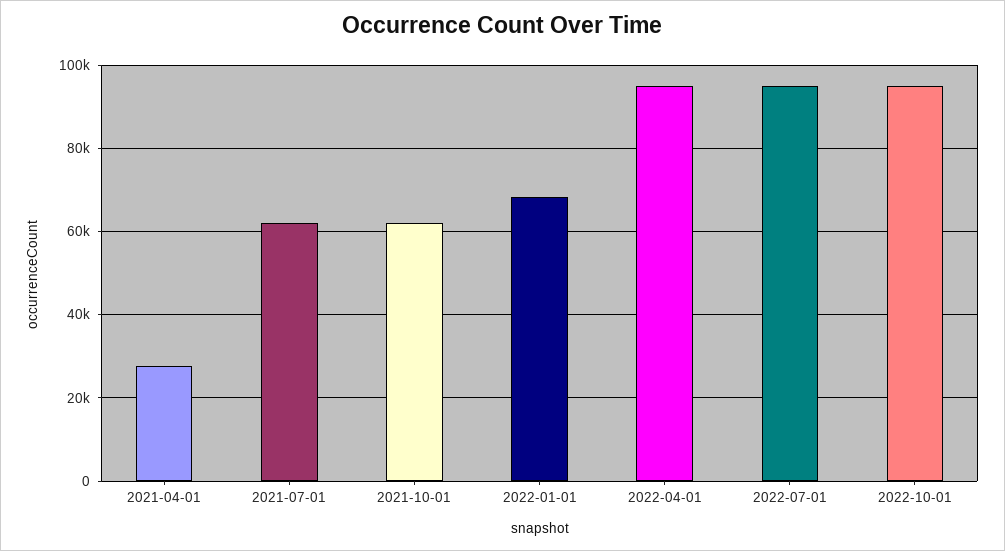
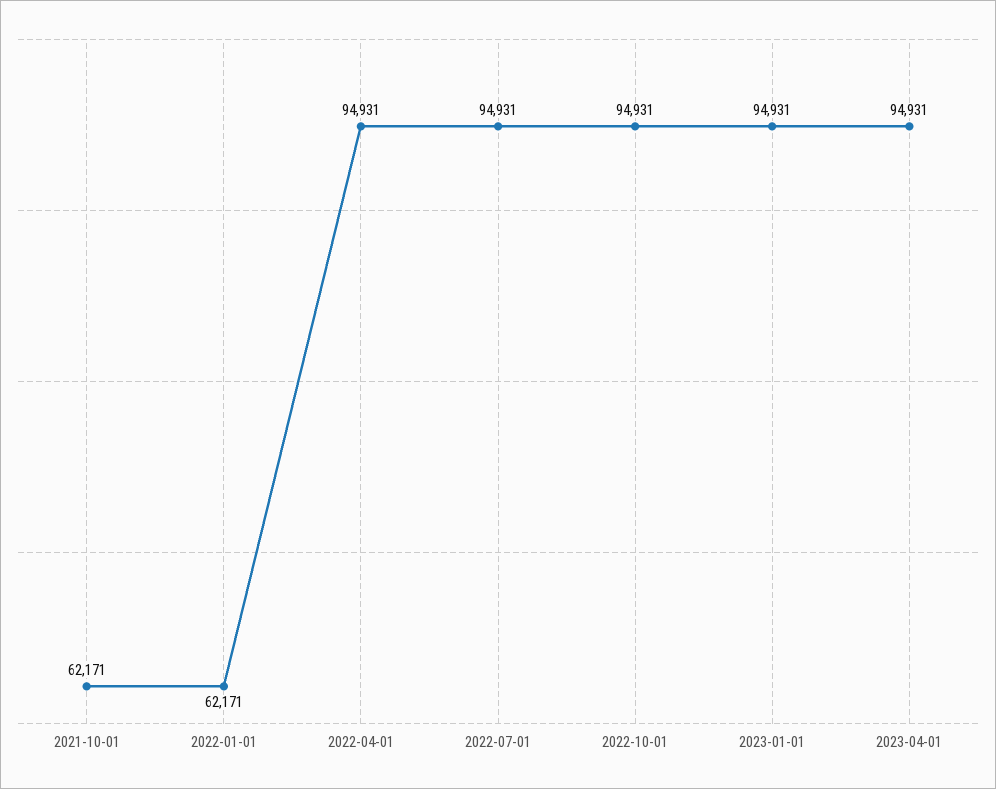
2021-04-01: 28000 -> none
2021-07-01: 62000 -> none
2022-01-01: 68000 -> 62171
2023-01-01: none -> 94931
2023-04-01: none -> 94931

